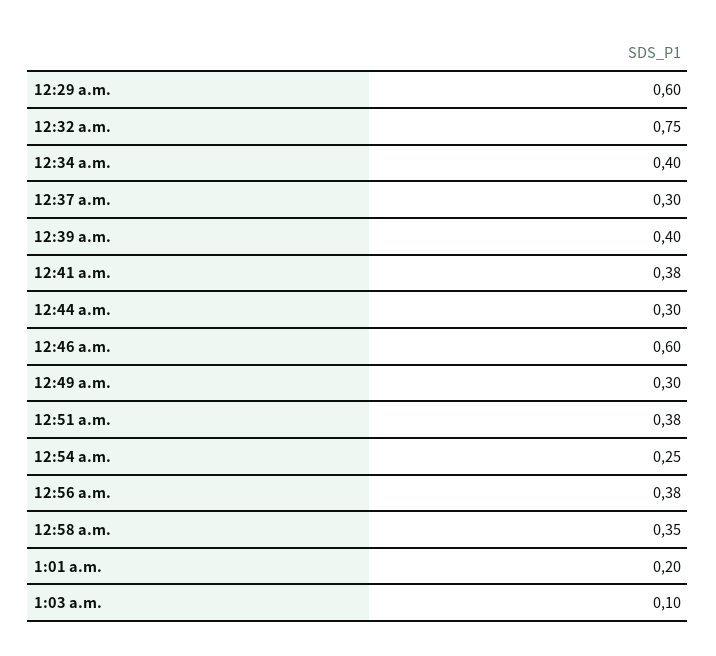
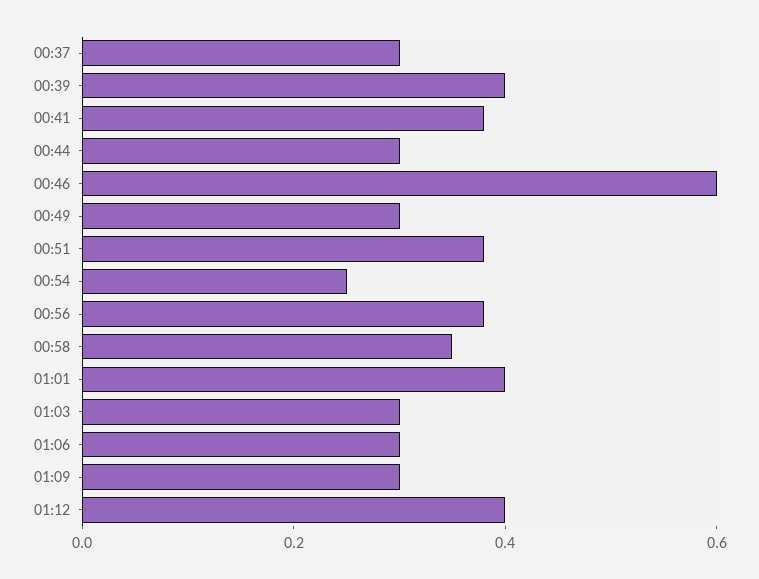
12:29 a.m.: 0.6 -> none
12:32 a.m.: 0.75 -> none
12:34 a.m.: 0.4 -> none
1:01 a.m.: 0.2 -> 0.4
1:03 a.m.: 0.1 -> 0.3
01:06: none -> 0.3
01:09: none -> 0.3
01:12: none -> 0.4

